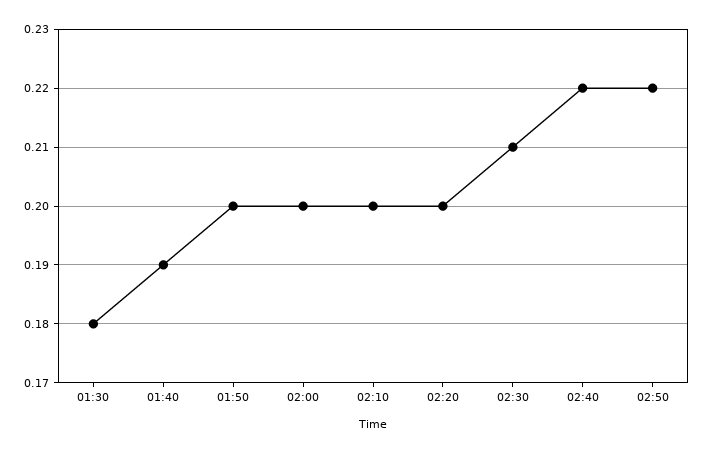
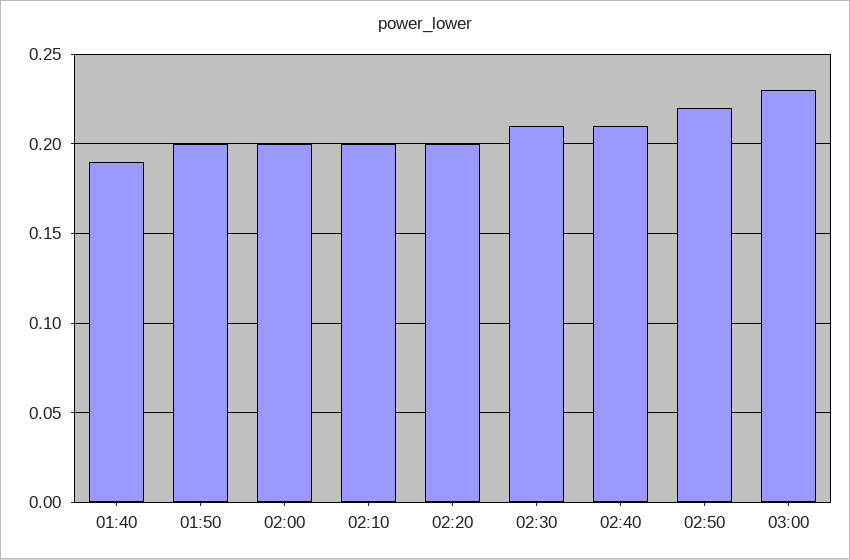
01:30: 0.18 -> none
02:40: 0.22 -> 0.21
03:00: none -> 0.23

